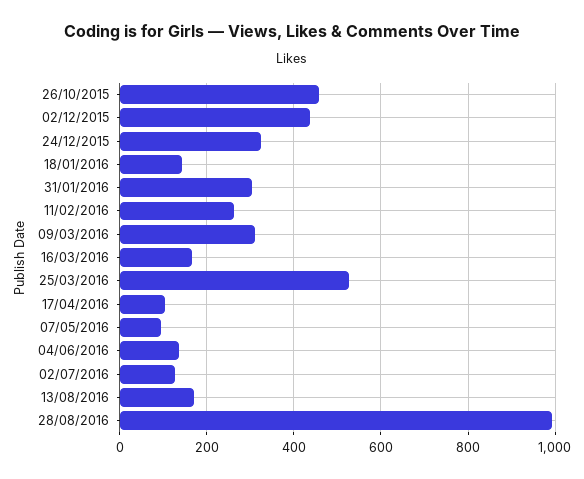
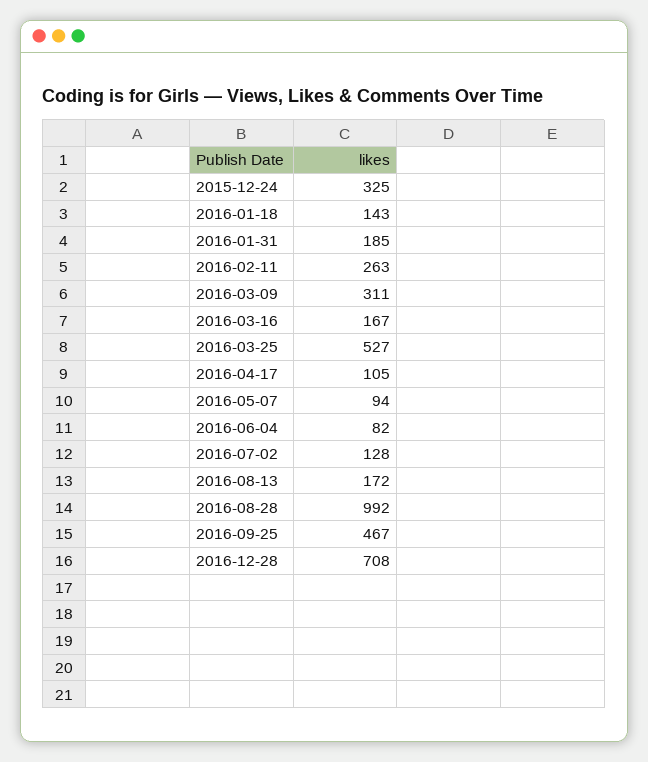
26/10/2015: 460 -> none
02/12/2015: 440 -> none
31/01/2016: 300 -> 185
04/06/2016: 140 -> 82
2016-09-25: none -> 467
2016-12-28: none -> 708

